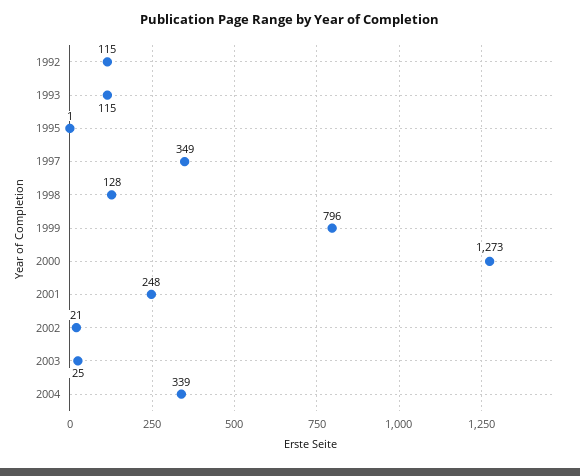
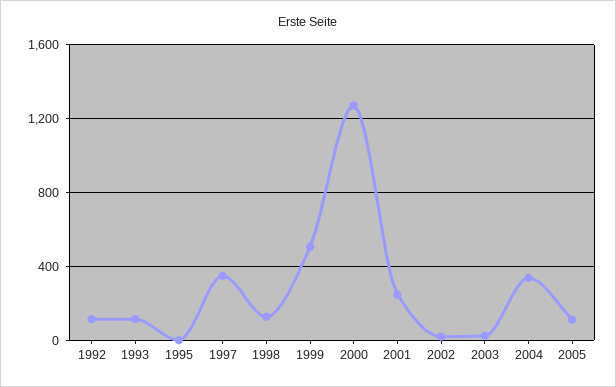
1999: 796 -> 500
2005: none -> 100

